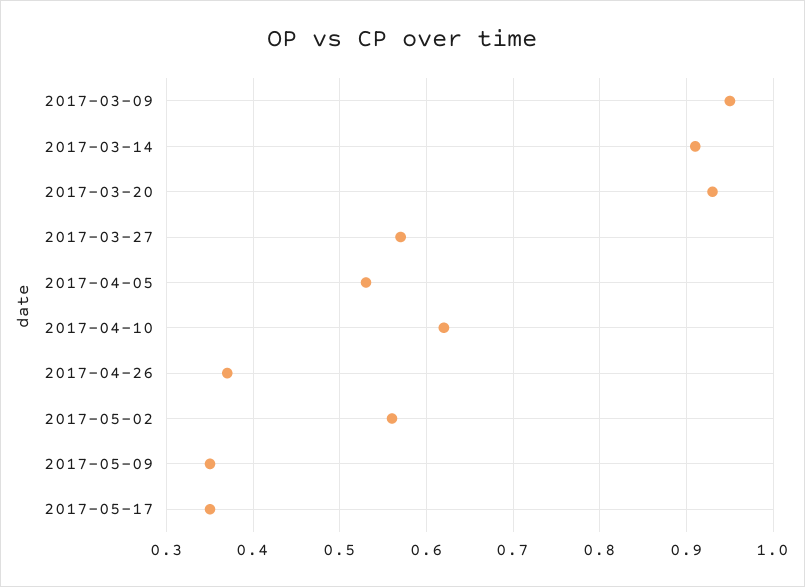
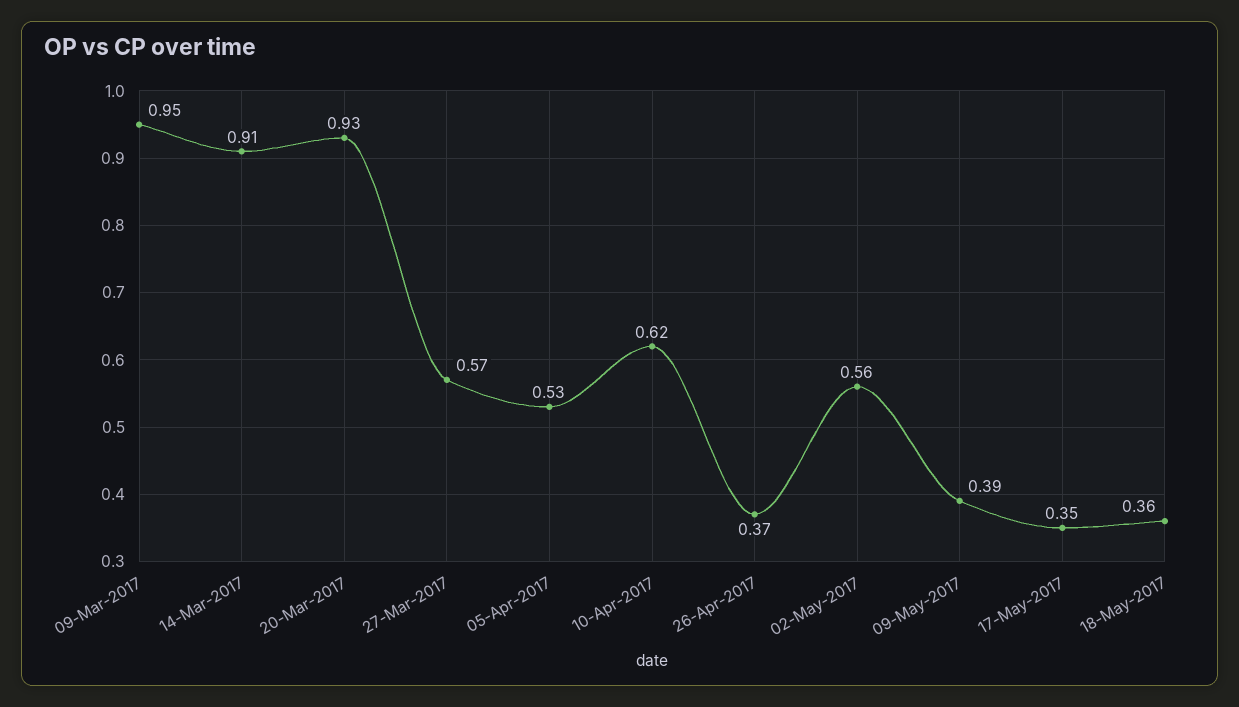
2017-05-09: 0.35 -> 0.39
18-May-2017: none -> 0.36

